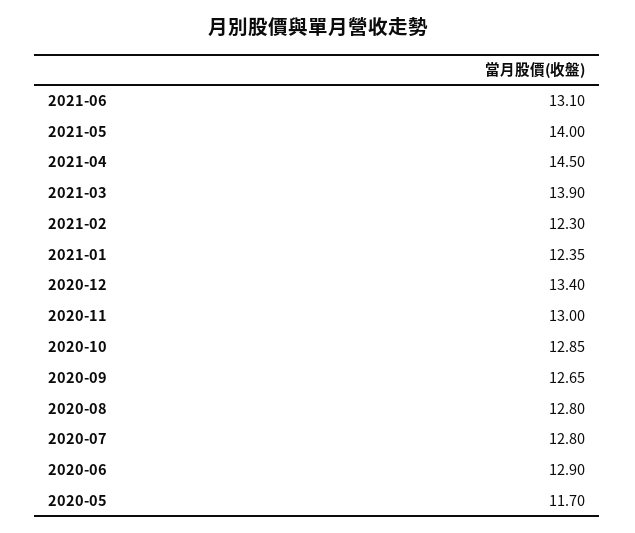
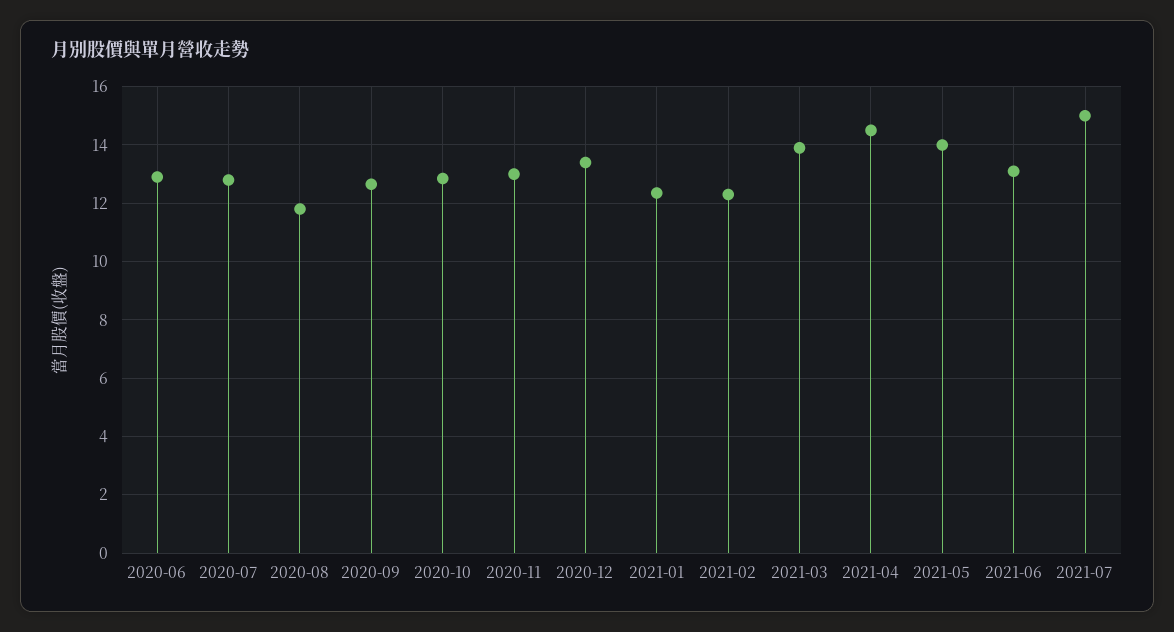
2020-08: 12.8 -> 11.75
2020-05: 11.7 -> none
2021-07: none -> 15

